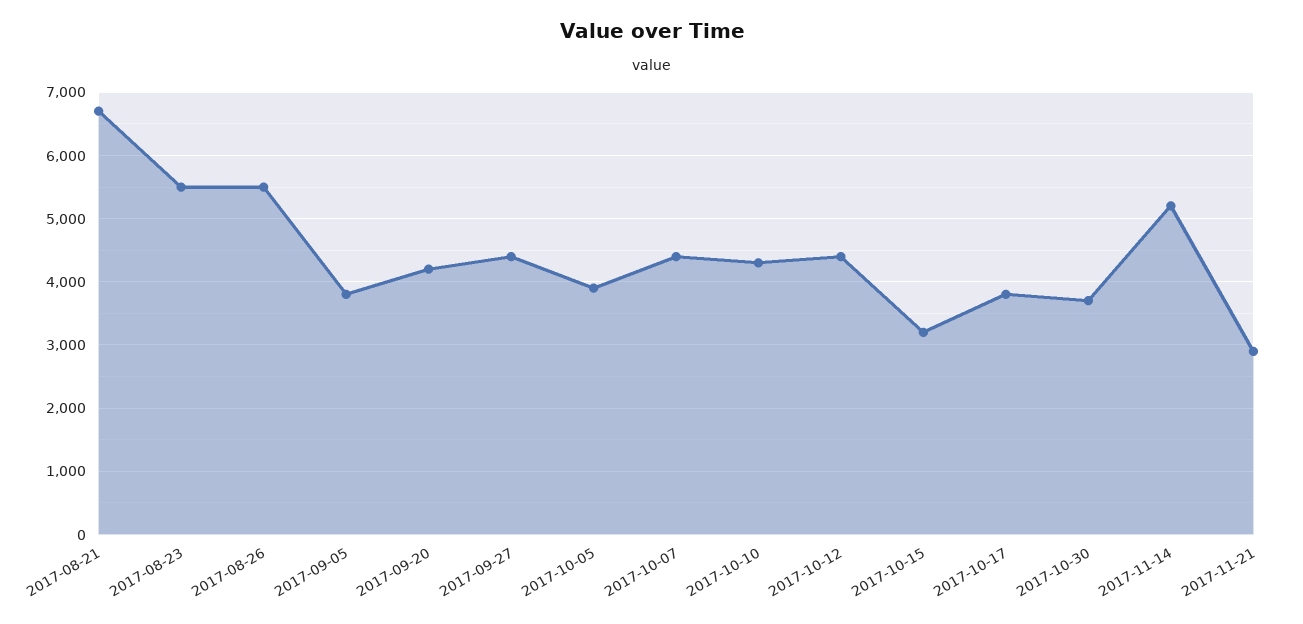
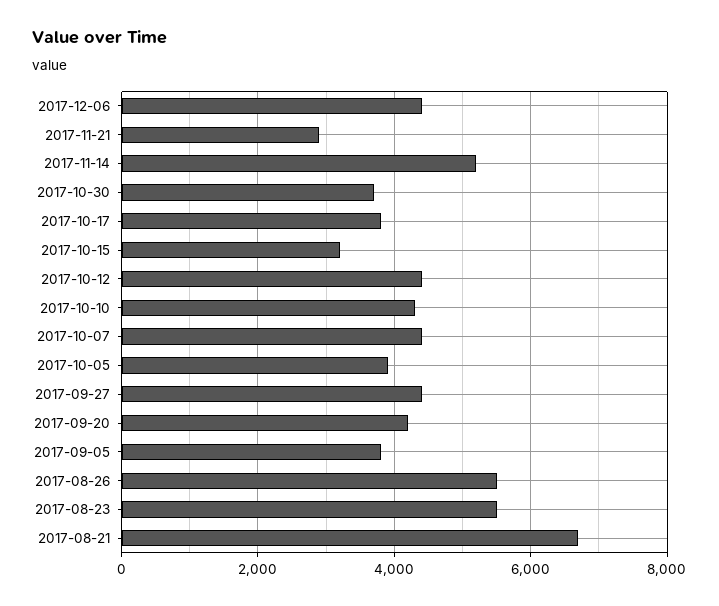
2017-12-06: none -> 4400

